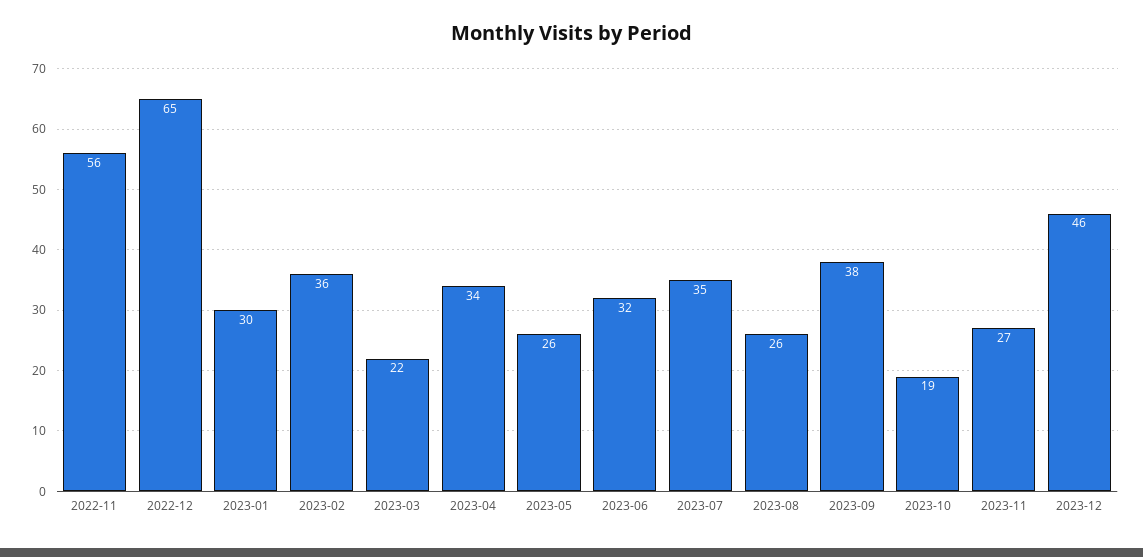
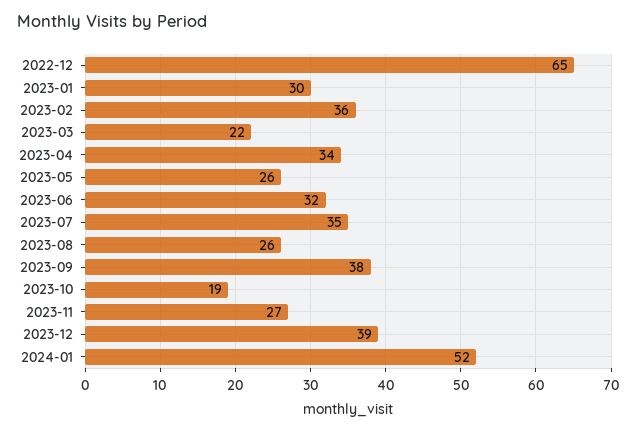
2022-11: 56 -> none
2023-12: 46 -> 39
2024-01: none -> 52

